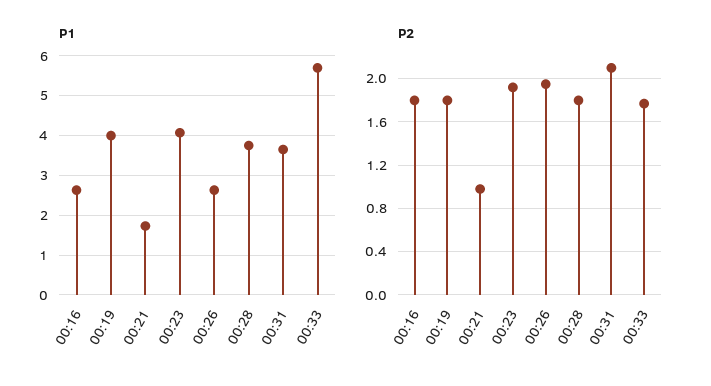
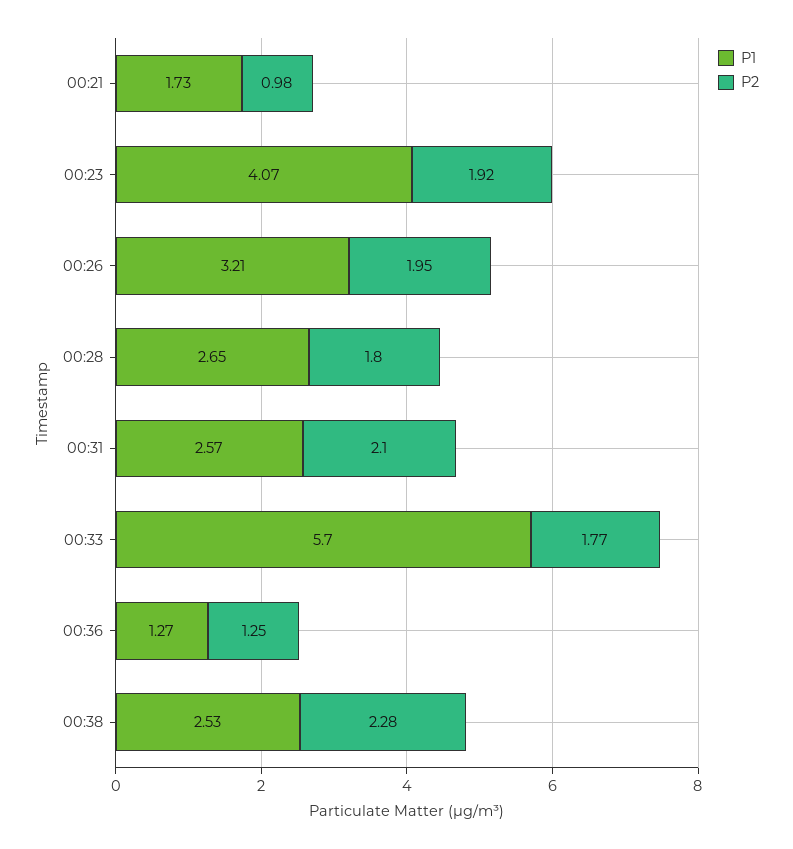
P1, 00:16: 2.6 -> none
P1, 00:19: 4 -> none
P1, 00:26: 2.6 -> 3.21
P1, 00:28: 3.8 -> 2.65
P1, 00:31: 3.6 -> 2.57
P2, 00:16: 1.8 -> none
P2, 00:19: 1.8 -> none
P1, 00:36: none -> 1.27
P2, 00:36: none -> 1.25
P1, 00:38: none -> 2.53
P2, 00:38: none -> 2.28

